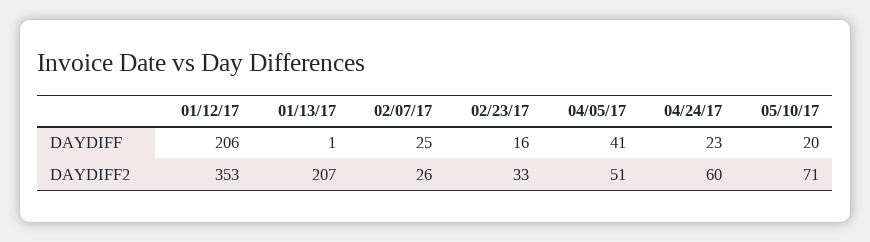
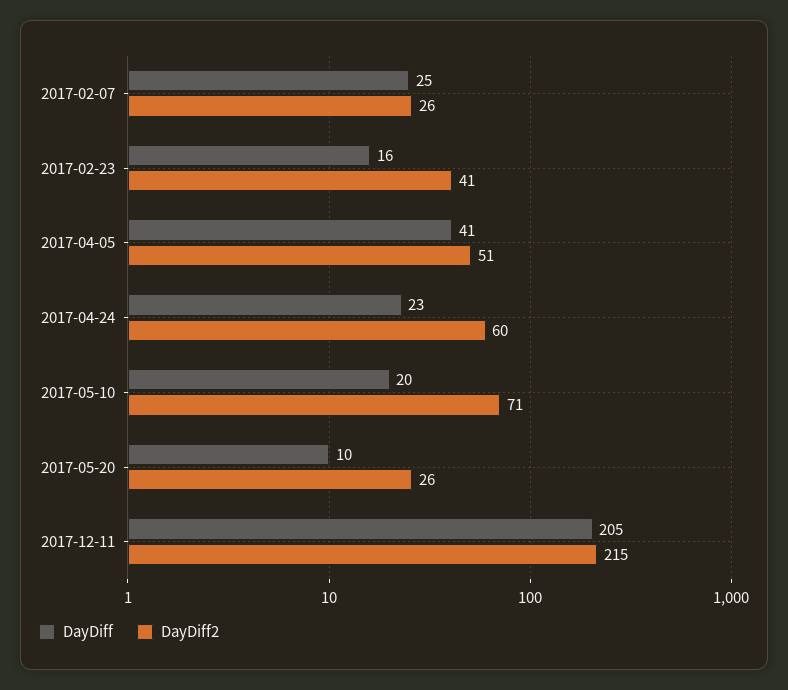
DAYDIFF, 01/12/17: 206 -> none
DAYDIFF, 01/13/17: 1 -> none
DAYDIFF2, 01/12/17: 353 -> none
DAYDIFF2, 01/13/17: 207 -> none
DAYDIFF2, 02/23/17: 33 -> 41
DAYDIFF, 2017-05-20: none -> 10
DAYDIFF2, 2017-05-20: none -> 26
DAYDIFF, 2017-12-11: none -> 205
DAYDIFF2, 2017-12-11: none -> 215

